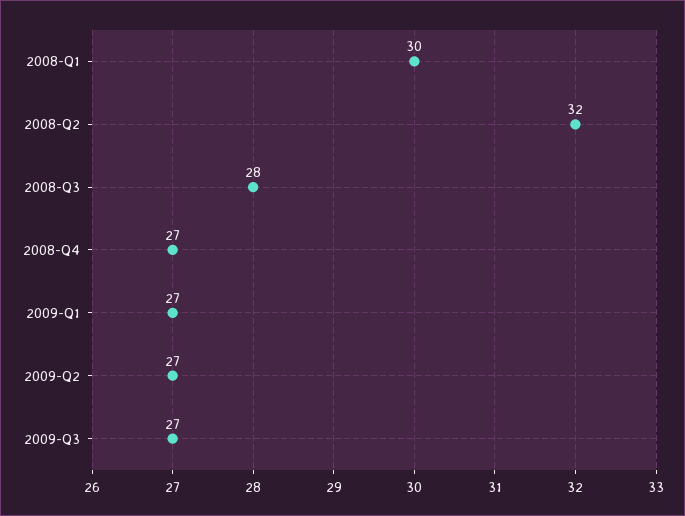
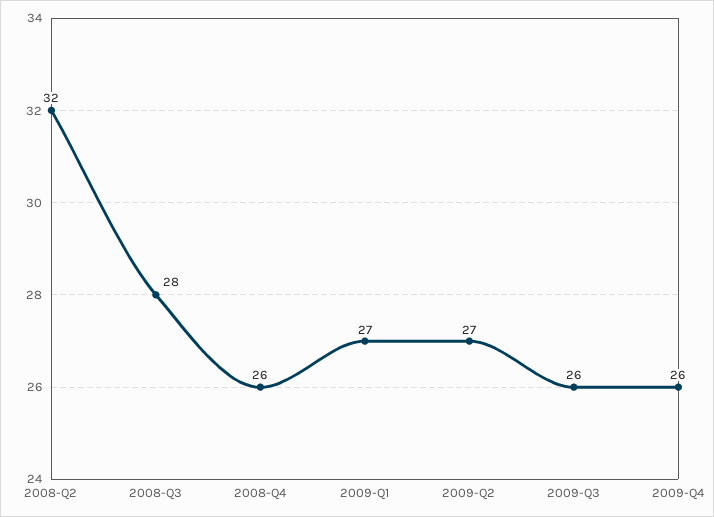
2008-Q1: 30 -> none
2008-Q4: 27 -> 26
2009-Q3: 27 -> 26
2009-Q4: none -> 26

